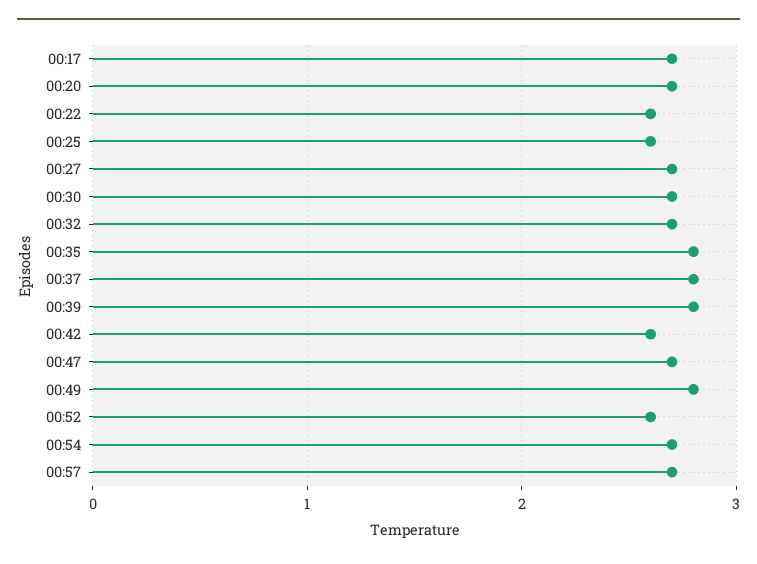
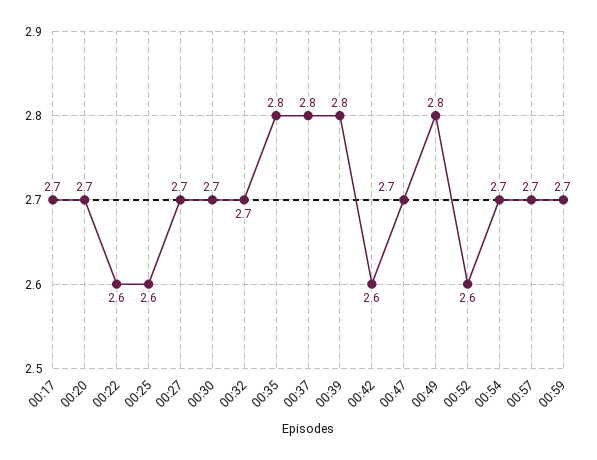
00:59: none -> 2.7

